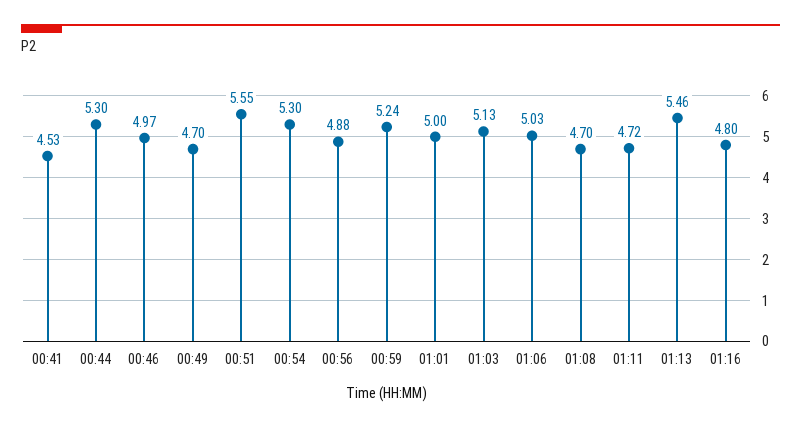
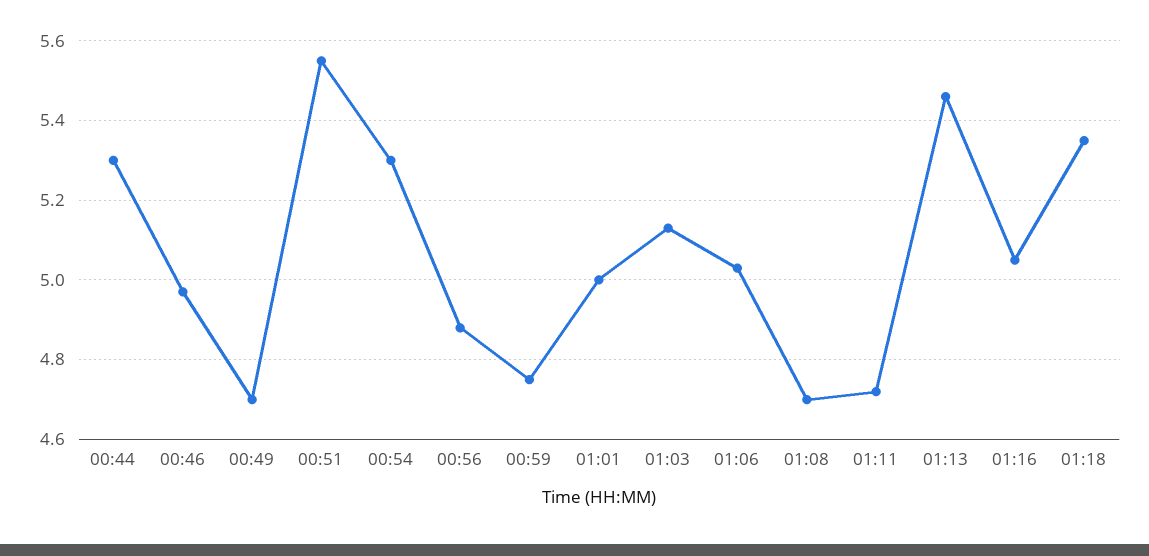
00:41: 4.53 -> none
00:59: 5.24 -> 4.75
01:16: 4.8 -> 5.05
01:18: none -> 5.35

